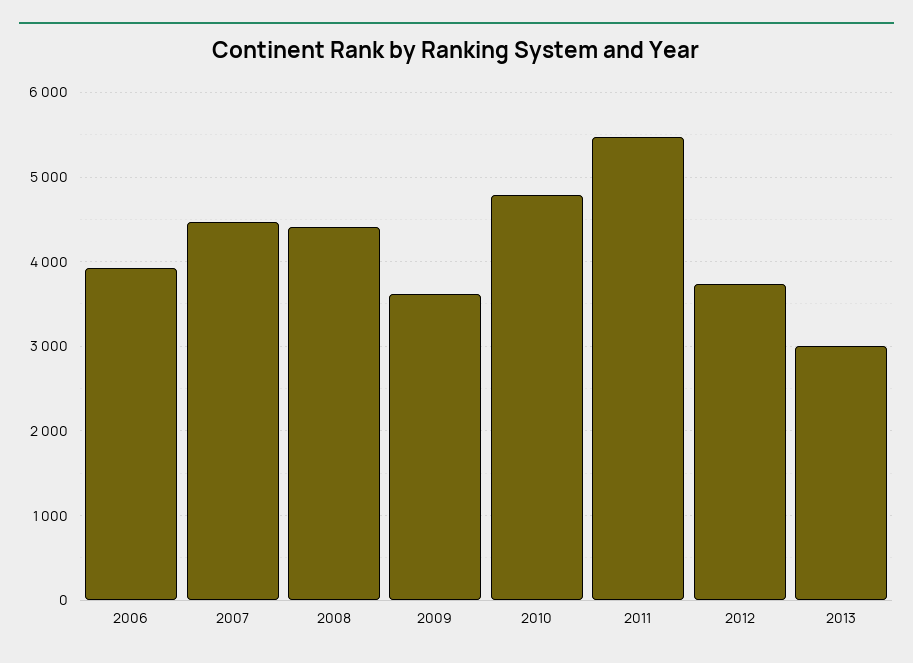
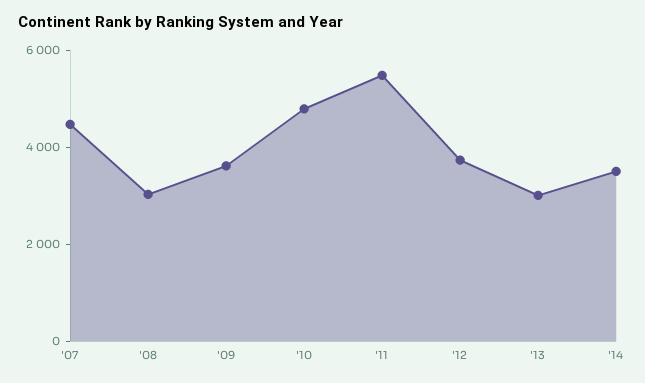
2006: 3900 -> none
2008: 4400 -> 3000
'14: none -> 3500

